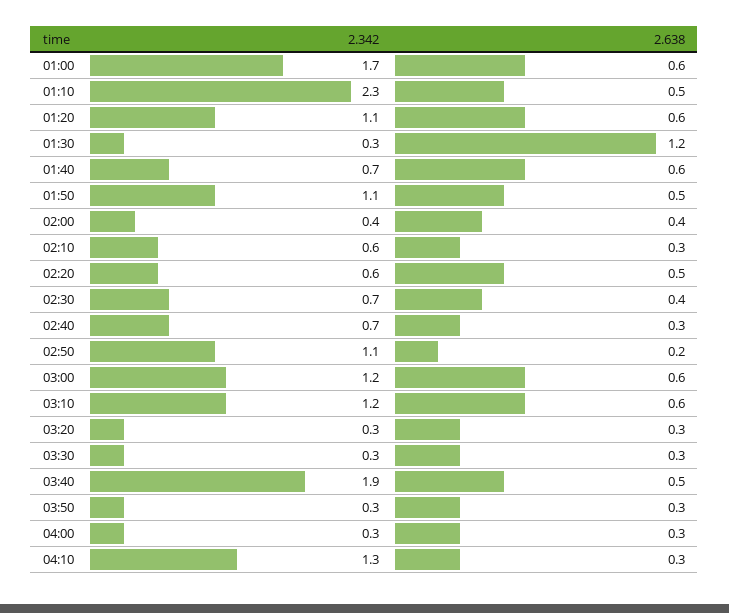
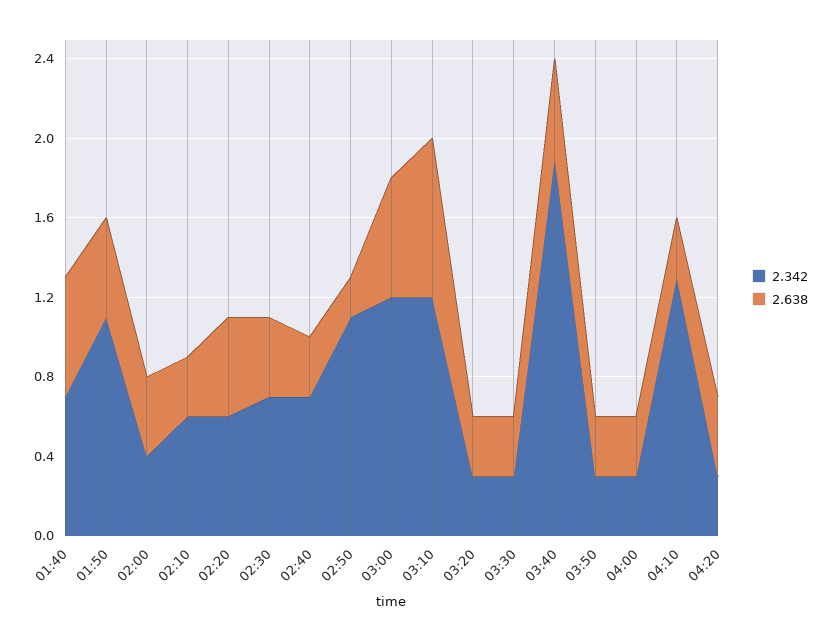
2.342, 01:00: 1.7 -> none
2.638, 01:00: 0.6 -> none
2.342, 01:10: 2.3 -> none
2.638, 01:10: 0.5 -> none
2.342, 01:20: 1.1 -> none
2.638, 01:20: 0.6 -> none
2.342, 01:30: 0.3 -> none
2.638, 01:30: 1.2 -> none
2.638, 03:10: 0.6 -> 0.8
2.342, 04:20: none -> 0.3
2.638, 04:20: none -> 0.4

